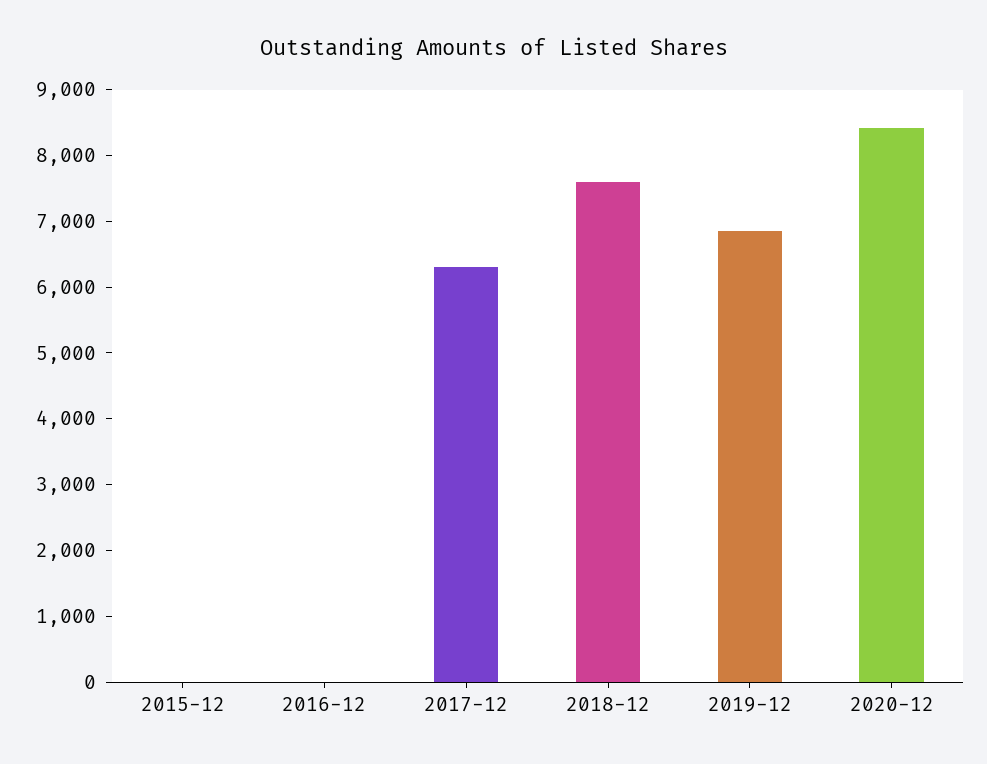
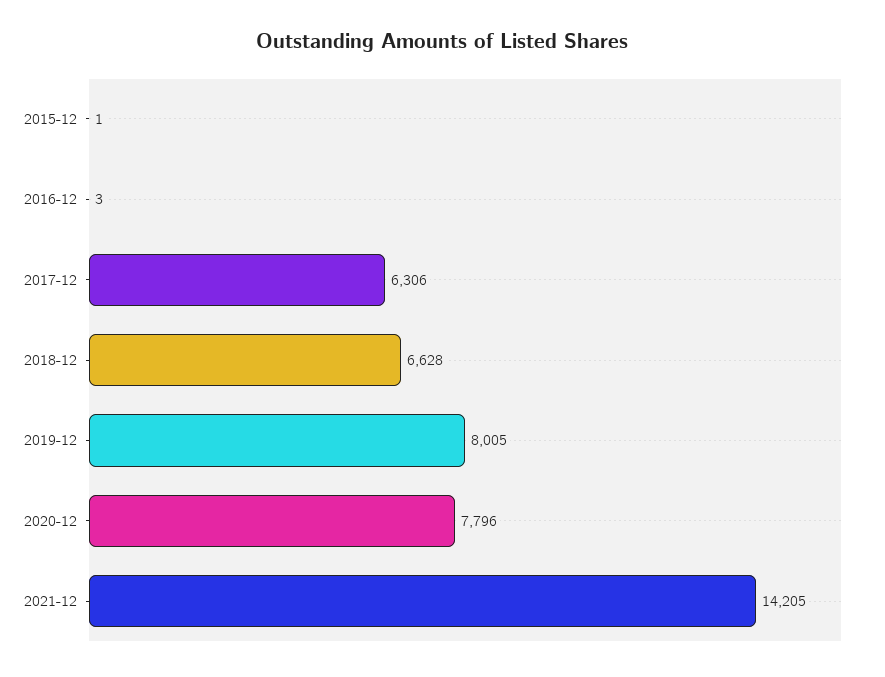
2018-12: 7600 -> 6628
2019-12: 6800 -> 8005
2020-12: 8400 -> 7796
2021-12: none -> 14205

